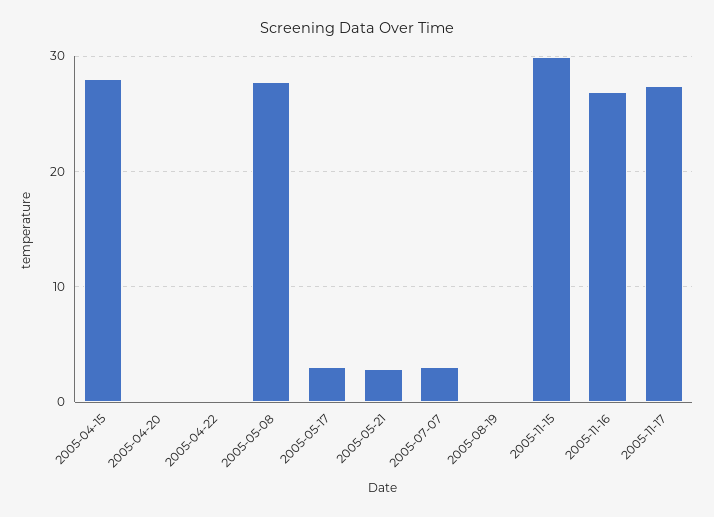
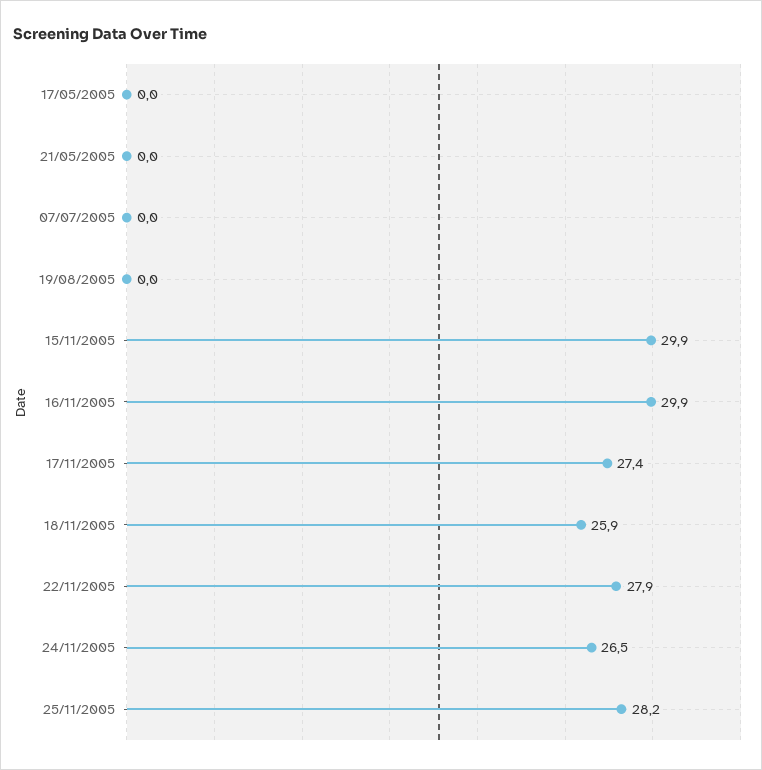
2005-04-15: 28 -> none
2005-04-20: 0 -> none
2005-04-22: 0 -> none
2005-05-08: 28 -> none
2005-05-17: 3 -> 0
2005-05-21: 3 -> 0
2005-07-07: 3 -> 0
2005-11-16: 27 -> 29.9
18/11/2005: none -> 25.9
22/11/2005: none -> 27.9
24/11/2005: none -> 26.5
25/11/2005: none -> 28.2

